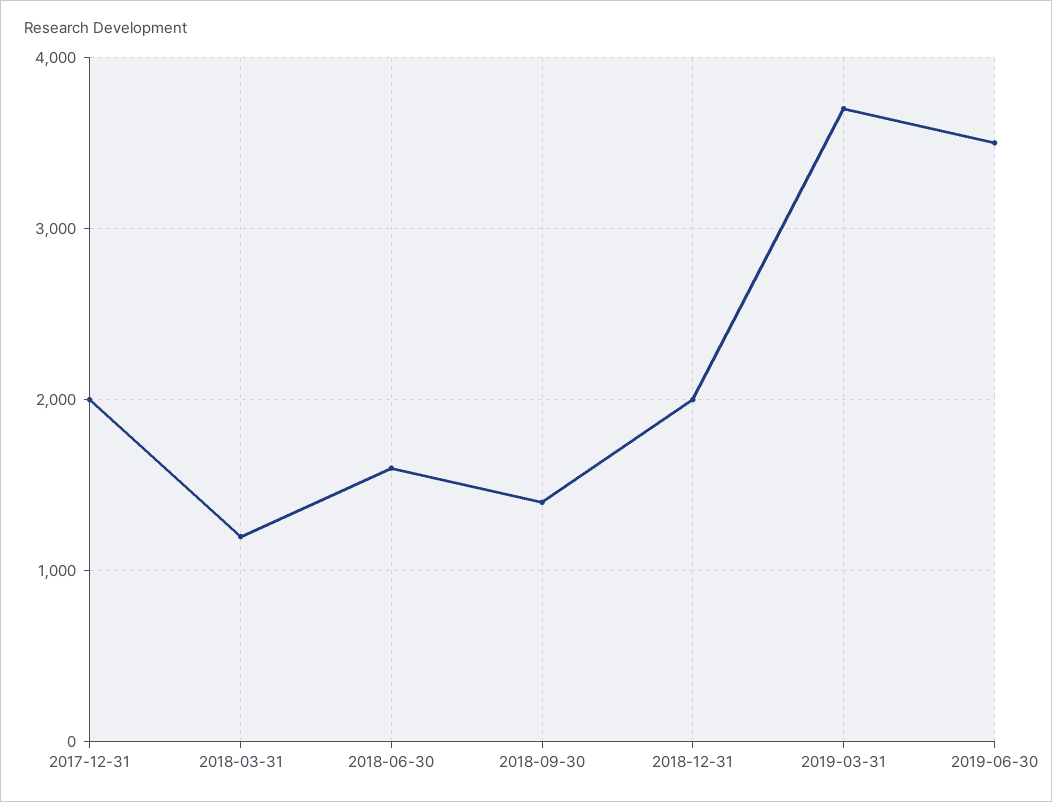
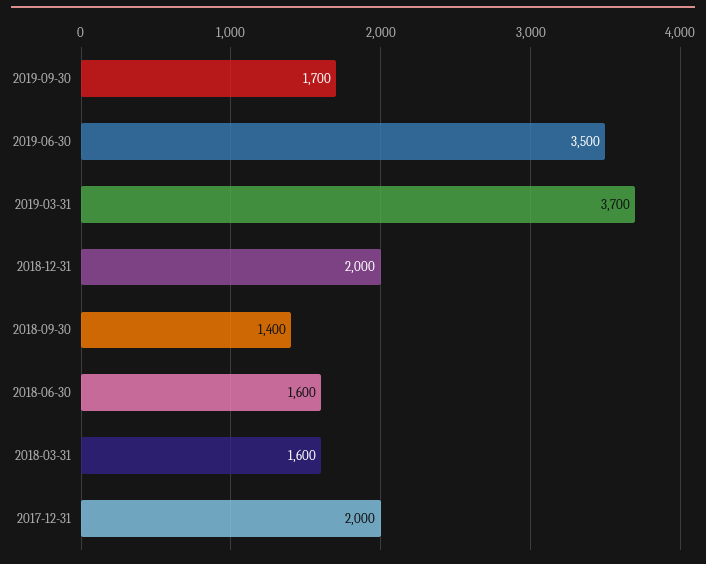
2018-03-31: 1200 -> 1600
2019-09-30: none -> 1700

